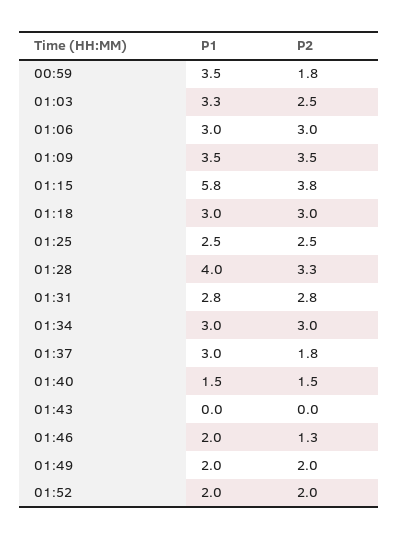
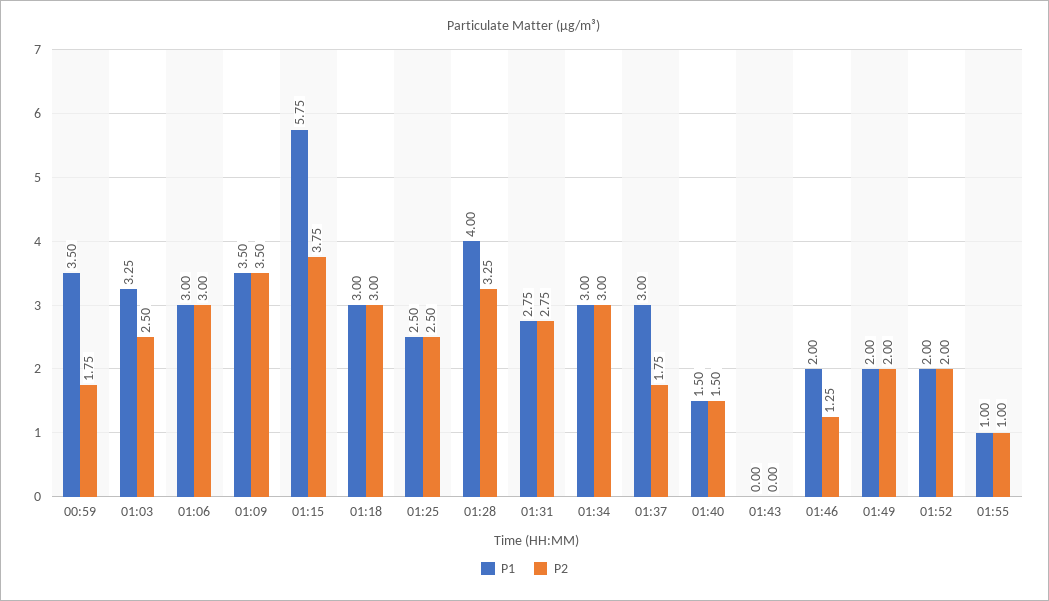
P1, 01:55: none -> 1
P2, 01:55: none -> 1

